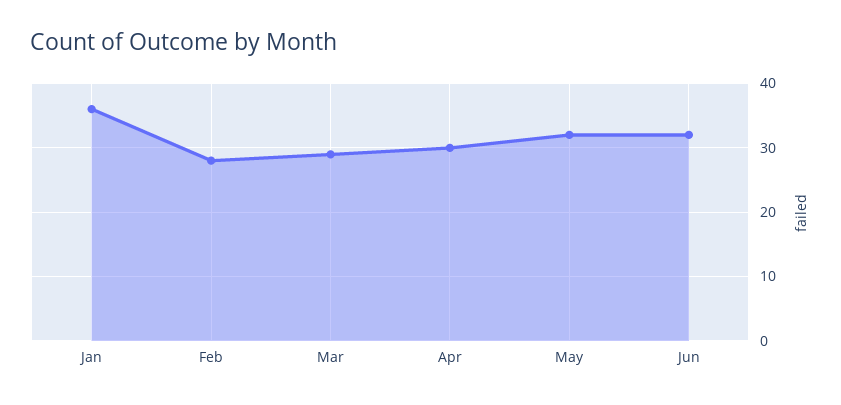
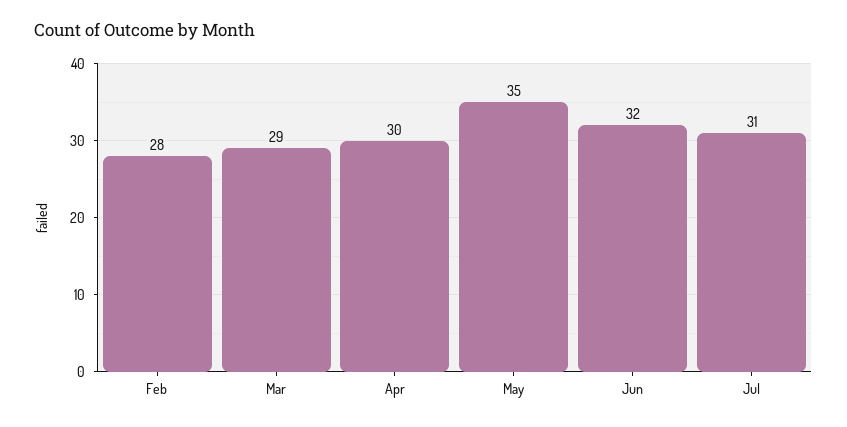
Jan: 36 -> none
May: 32 -> 35
Jul: none -> 31

